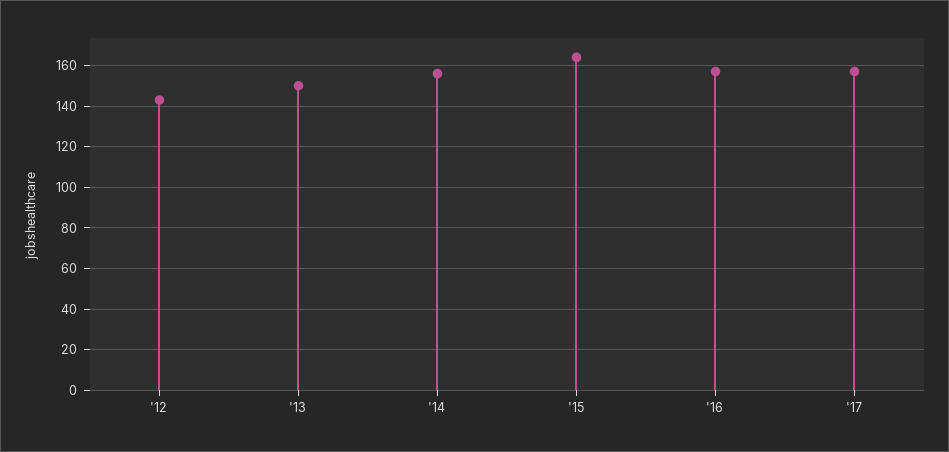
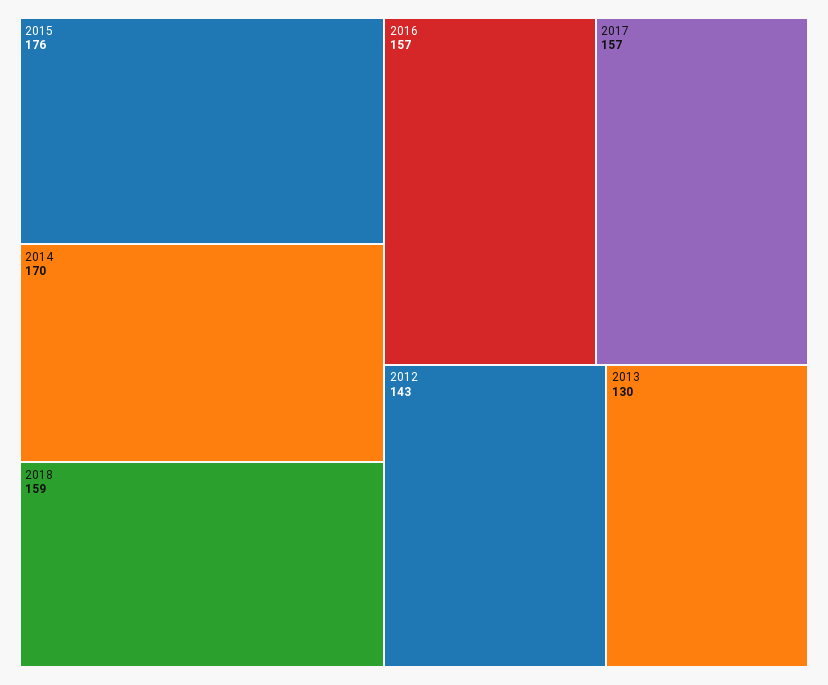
'13: 150 -> 130
'14: 155 -> 170
'15: 165 -> 176
2018: none -> 159

